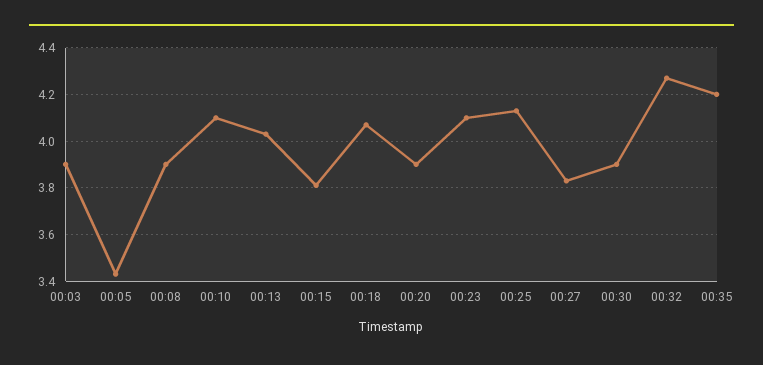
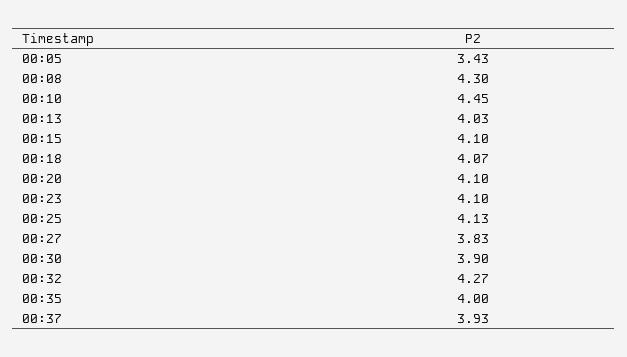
00:03: 3.9 -> none
00:08: 3.9 -> 4.3
00:10: 4.1 -> 4.45
00:15: 3.8 -> 4.1
00:20: 3.9 -> 4.1
00:35: 4.2 -> 4
00:37: none -> 3.93

